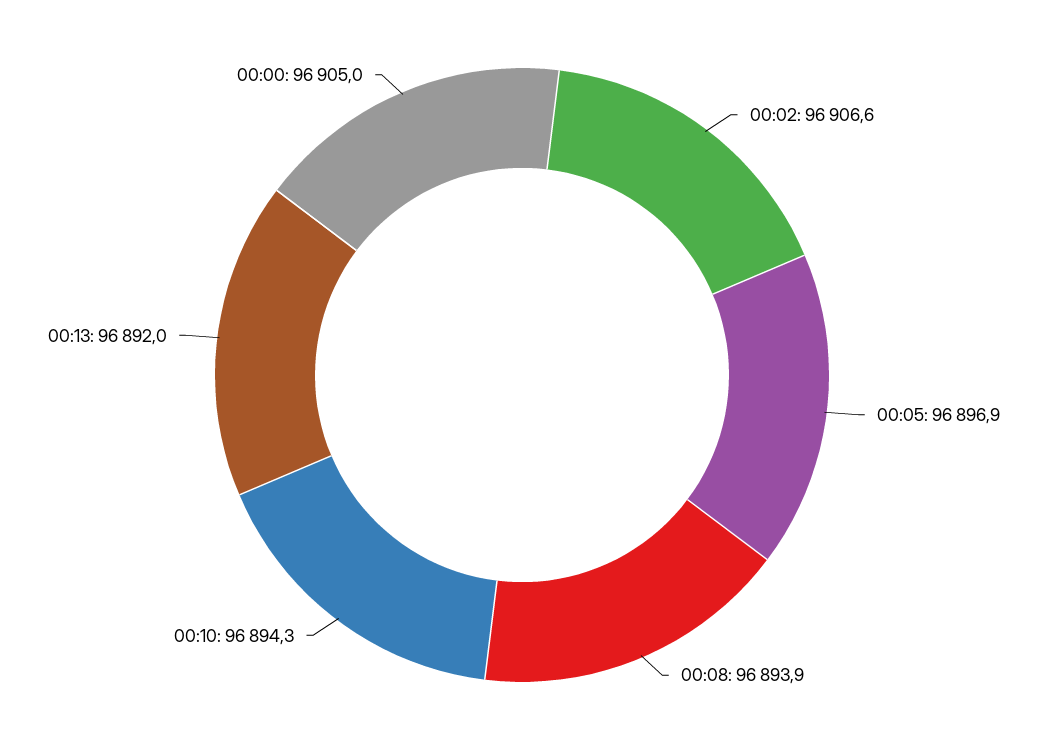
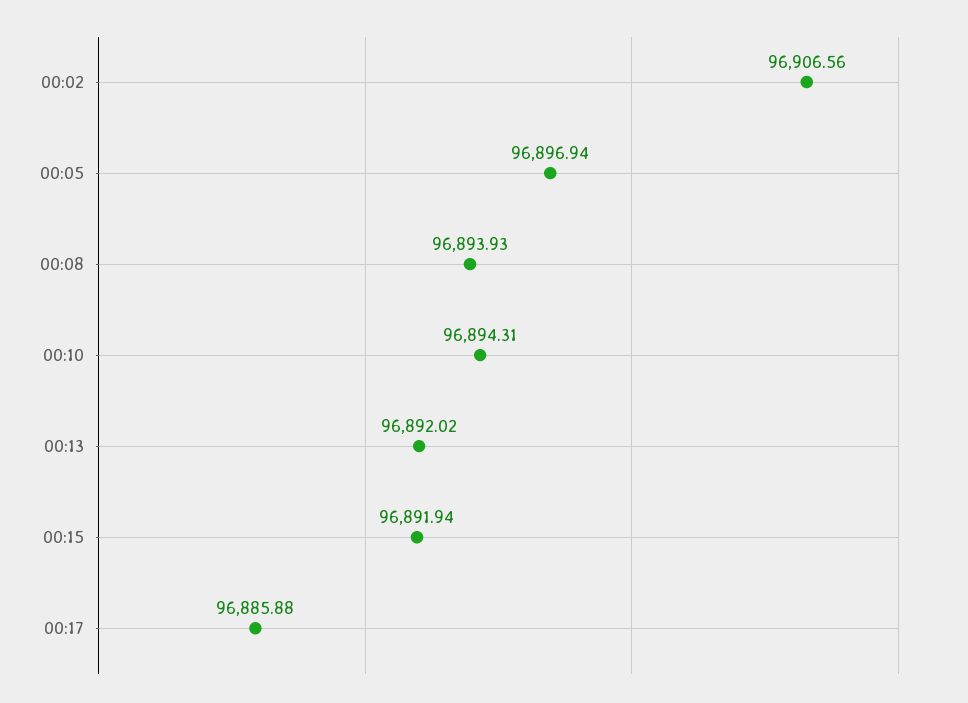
00:00: 96905 -> none
00:15: none -> 96891.94
00:17: none -> 96885.88

